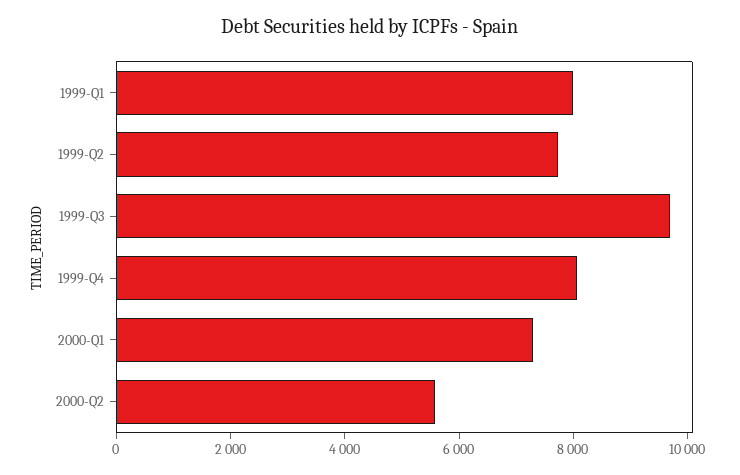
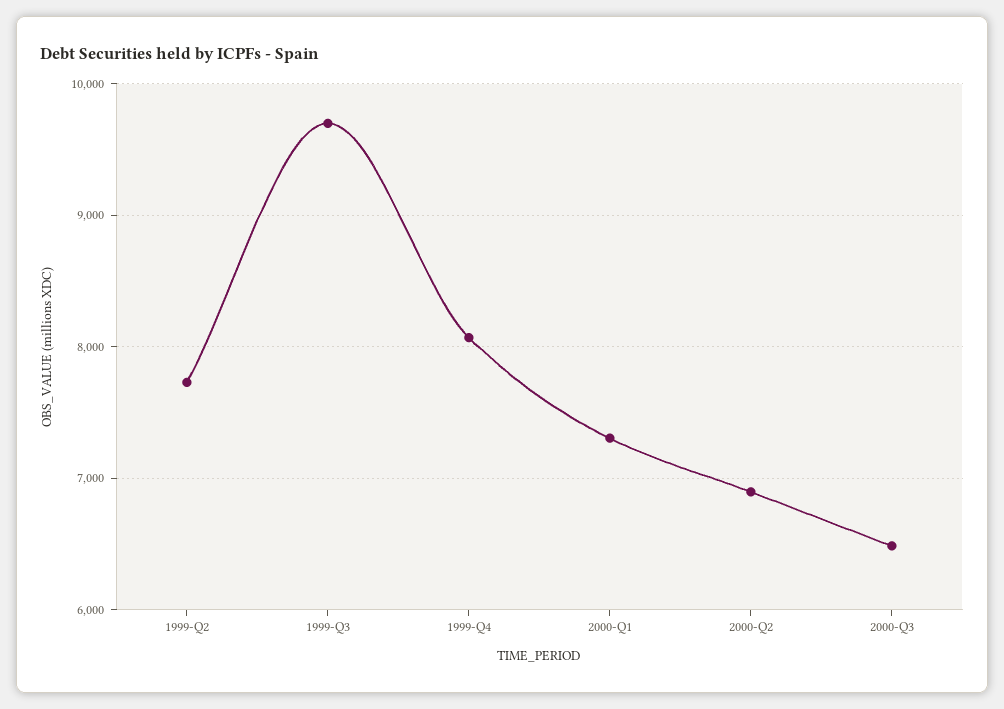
1999-Q1: 8000 -> none
2000-Q2: 5500 -> 6900
2000-Q3: none -> 6500

